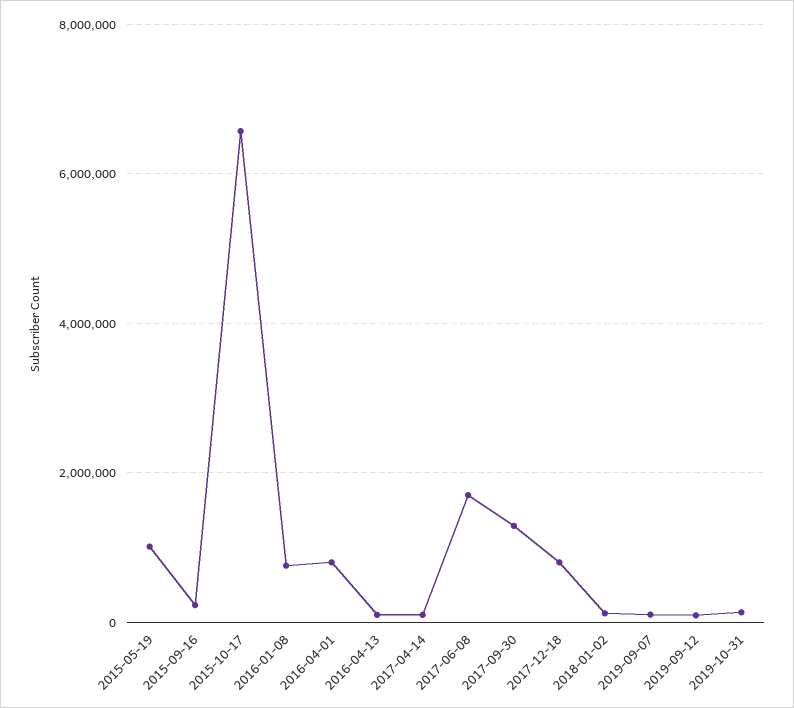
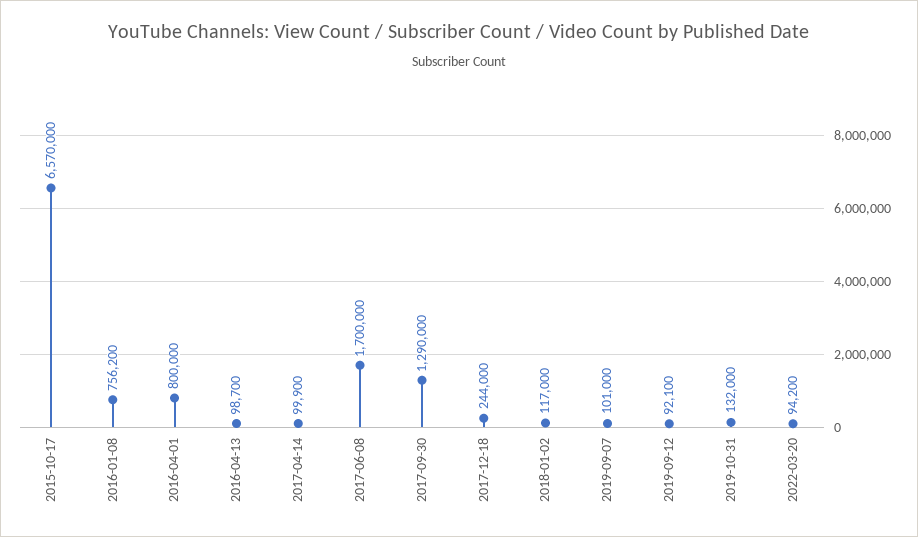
2015-05-19: 1000000 -> none
2015-09-16: 200000 -> none
2017-12-18: 800000 -> 244000
2022-03-20: none -> 94200

